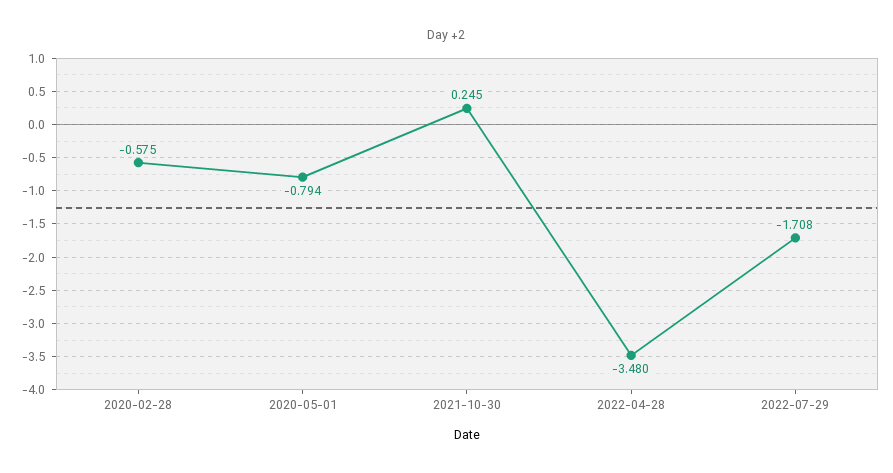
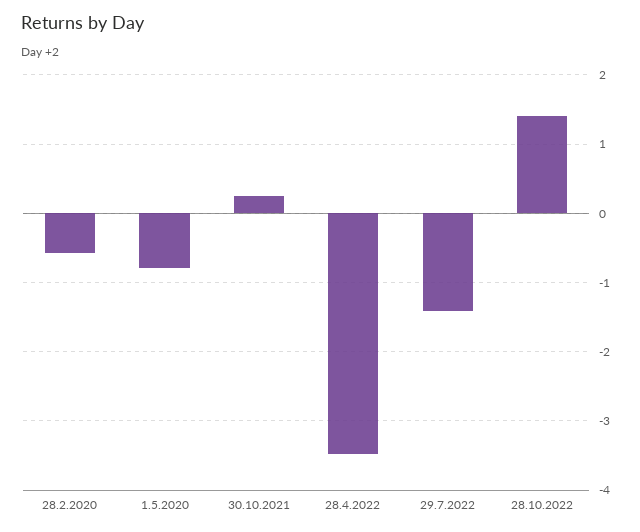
2022-07-29: -1.708 -> -1.4
28.10.2022: none -> 1.4

